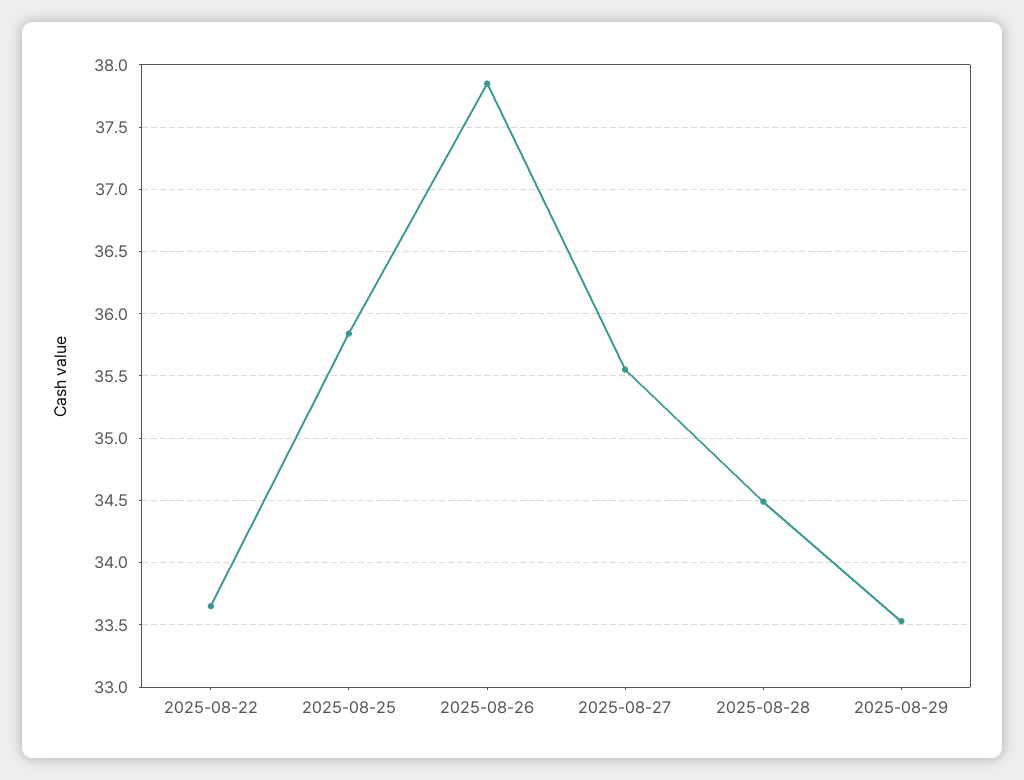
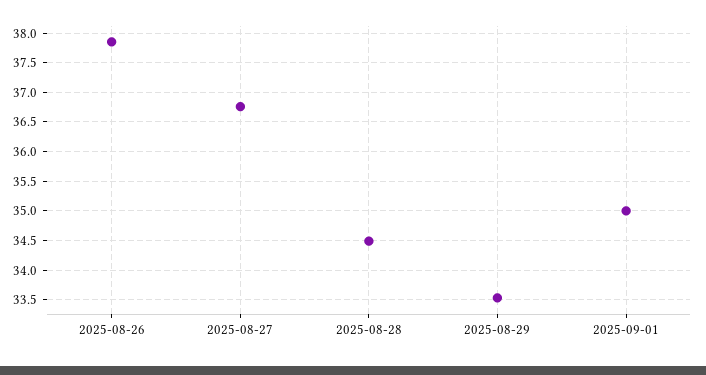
2025-08-22: 33.65 -> none
2025-08-25: 35.85 -> none
2025-08-27: 35.55 -> 36.75
2025-09-01: none -> 35

